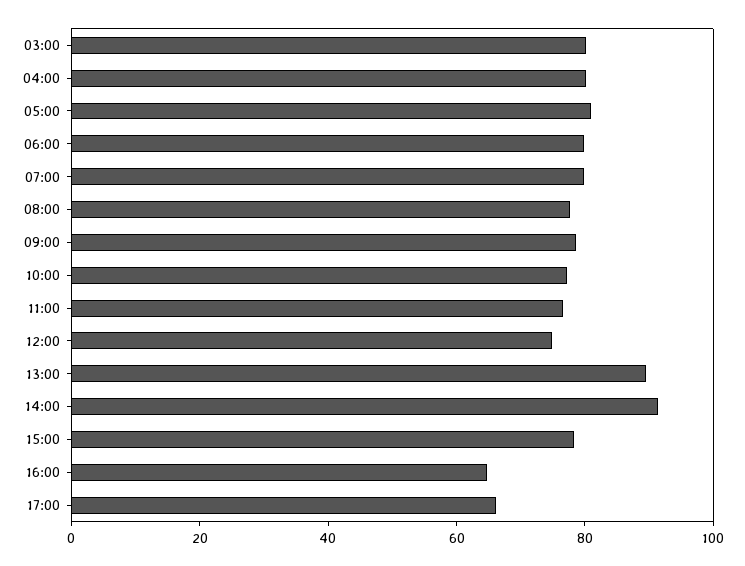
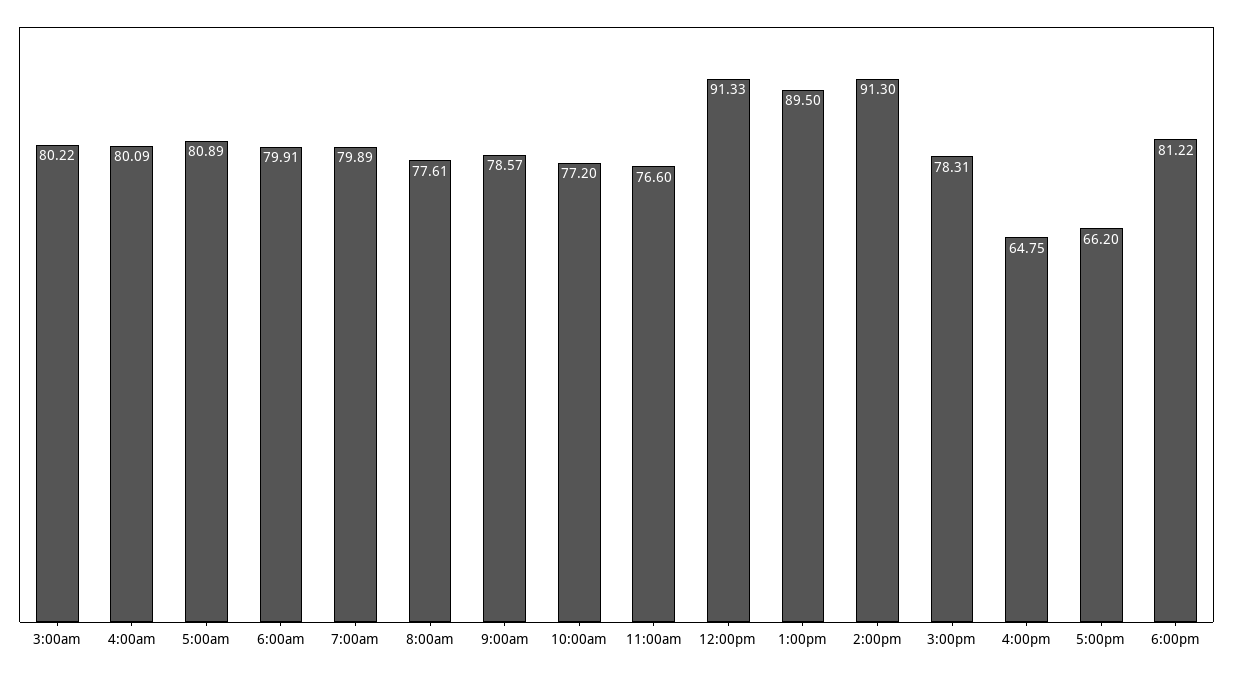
12:00: 75 -> 91.33
6:00pm: none -> 81.22

